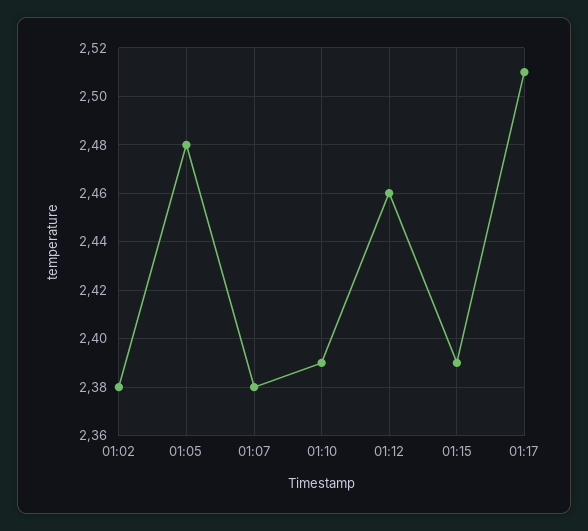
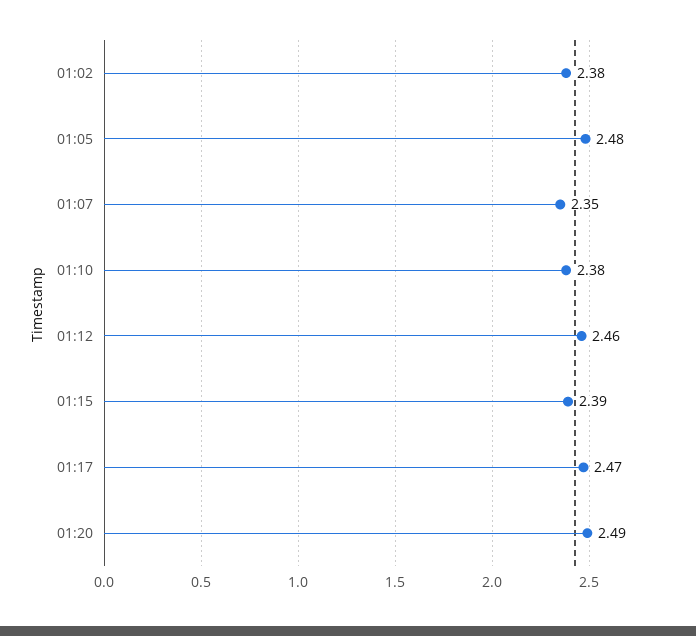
01:07: 2.38 -> 2.35
01:10: 2.39 -> 2.38
01:17: 2.51 -> 2.47
01:20: none -> 2.49

